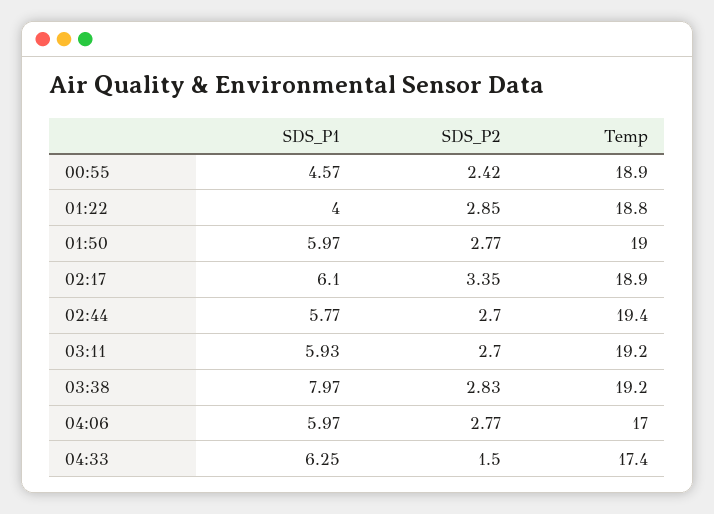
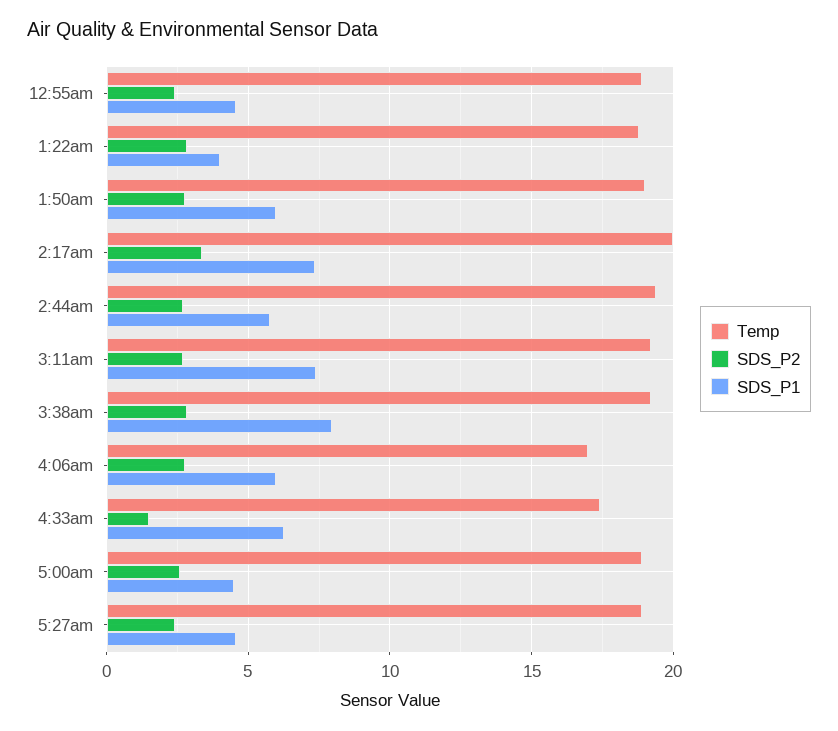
SDS_P1, 02:17: 6.1 -> 7.5
Temp, 02:17: 18.9 -> 20
SDS_P1, 03:11: 5.93 -> 7.5
Temp, 5:00am: none -> 19
SDS_P2, 5:00am: none -> 2.5
SDS_P1, 5:00am: none -> 4.5
Temp, 5:27am: none -> 19
SDS_P2, 5:27am: none -> 2.5
SDS_P1, 5:27am: none -> 4.5

